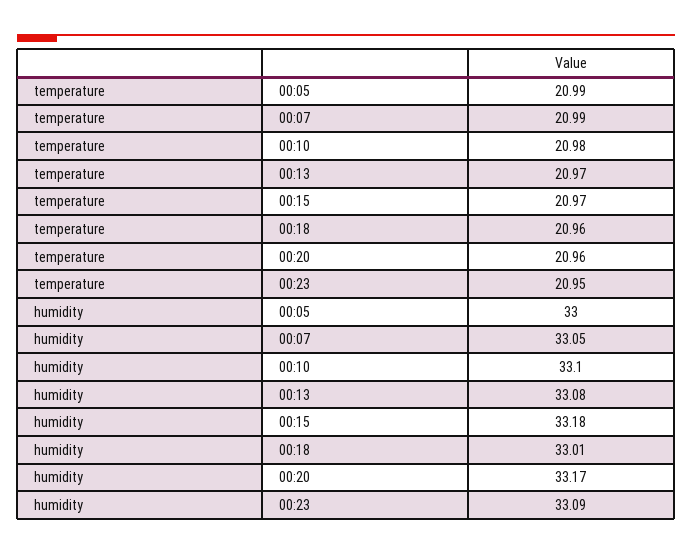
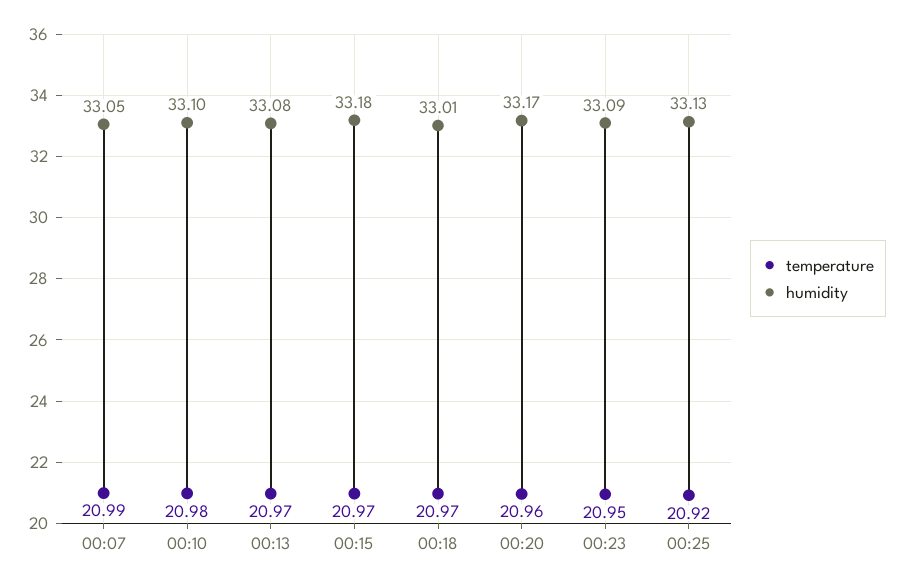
temperature, 00:05: 20.99 -> none
temperature, 00:18: 20.96 -> 20.97
humidity, 00:05: 33 -> none
temperature, 00:25: none -> 20.92
humidity, 00:25: none -> 33.13

